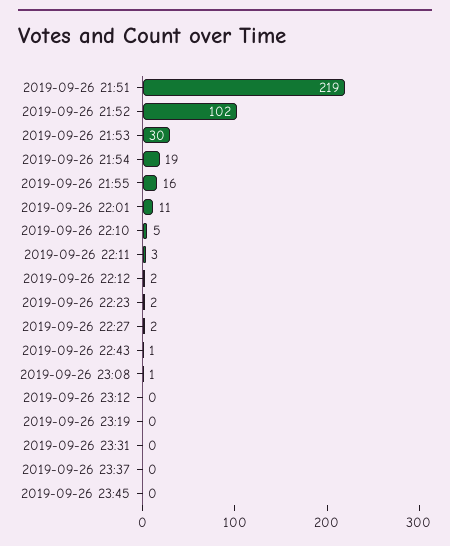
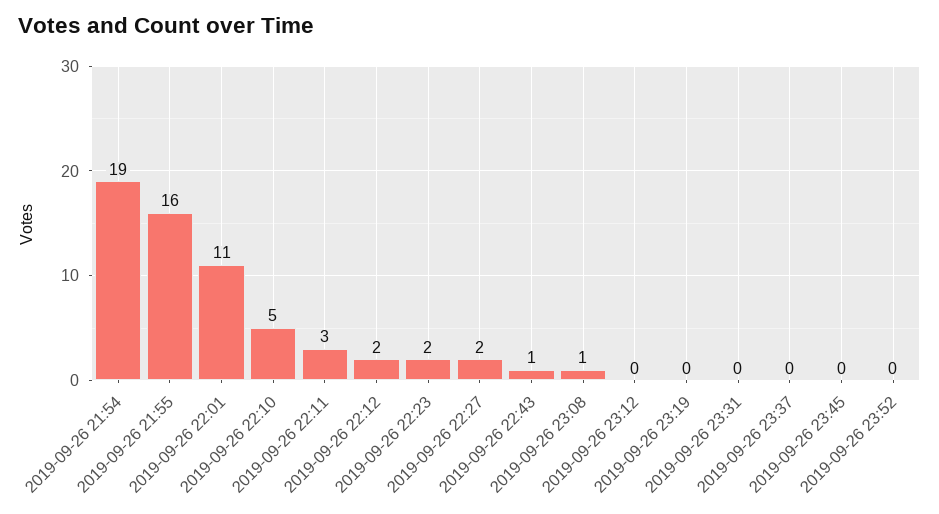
2019-09-26 21:51: 219 -> none
2019-09-26 21:52: 102 -> none
2019-09-26 21:53: 30 -> none
2019-09-26 23:52: none -> 0

